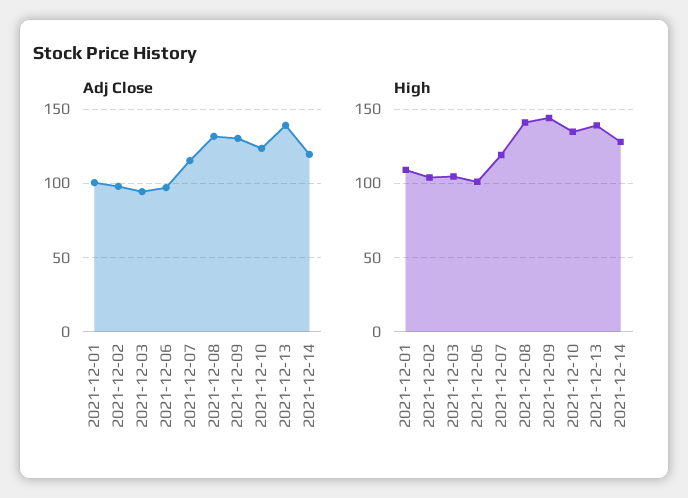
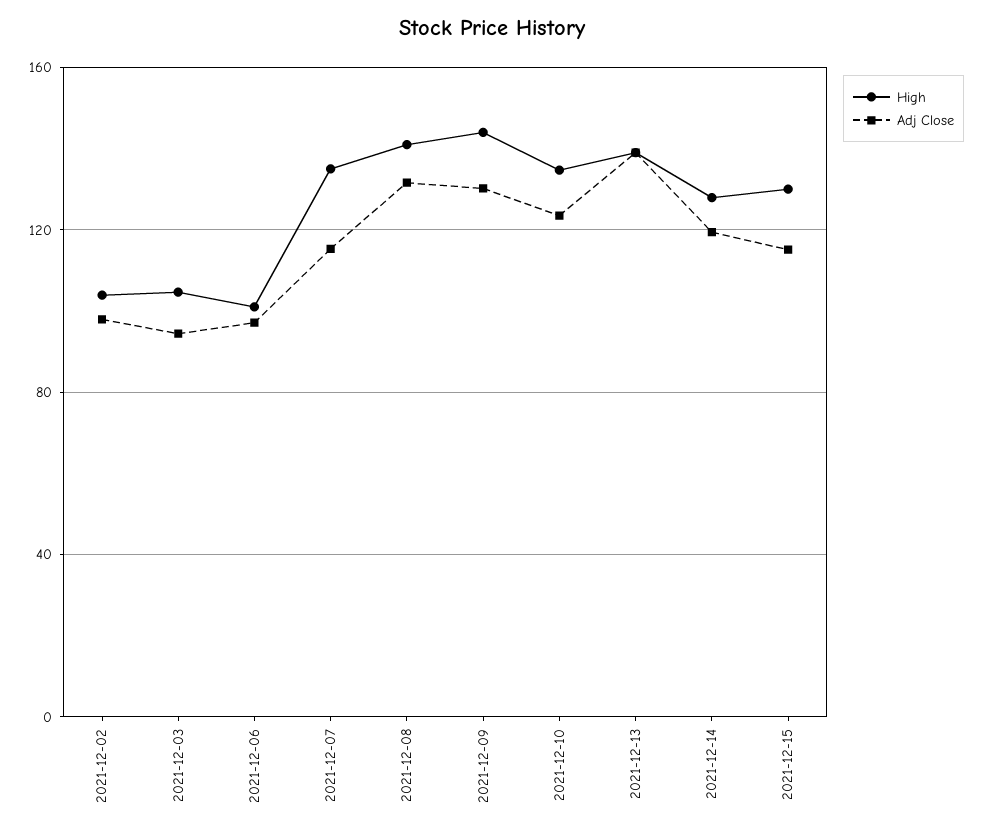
Adj Close, 2021-12-01: 100 -> none
High, 2021-12-01: 110 -> none
High, 2021-12-07: 120 -> 135
High, 2021-12-15: none -> 130
Adj Close, 2021-12-15: none -> 115

